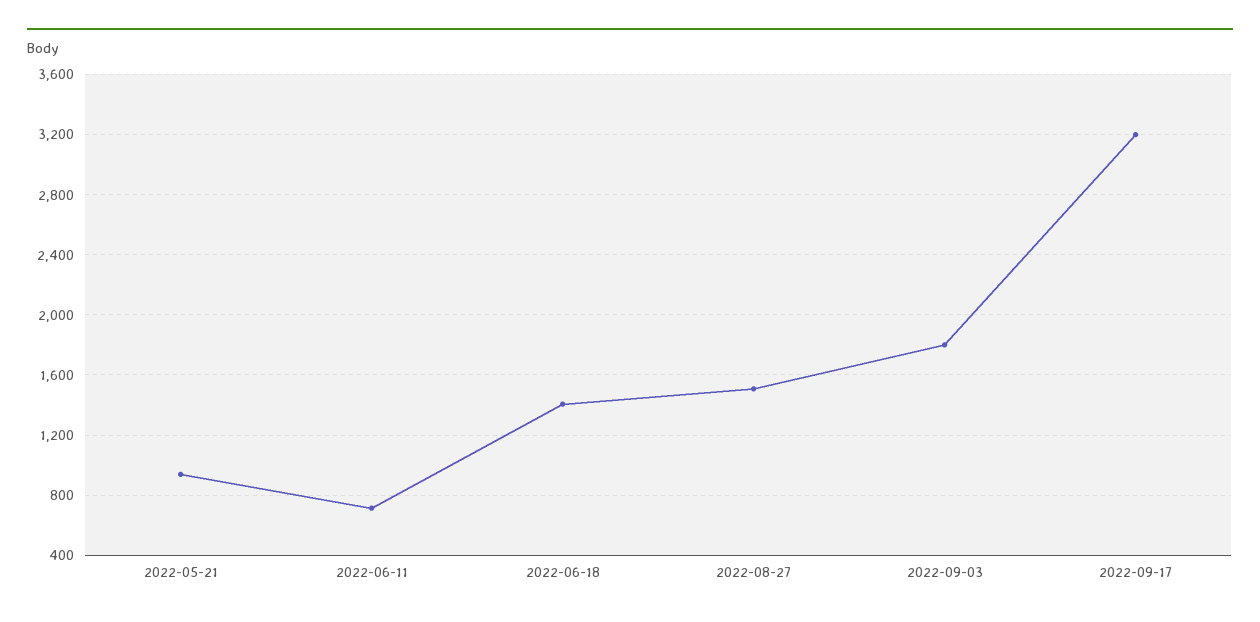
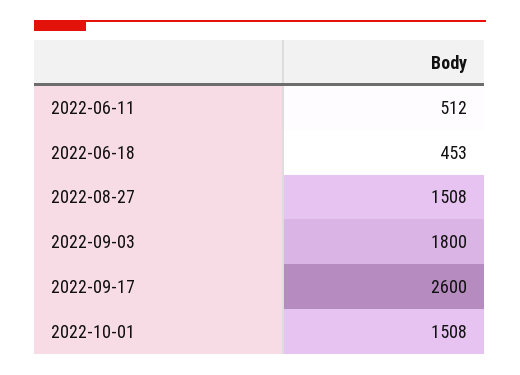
2022-05-21: 950 -> none
2022-06-11: 700 -> 512
2022-06-18: 1400 -> 453
2022-09-17: 3200 -> 2600
2022-10-01: none -> 1508

